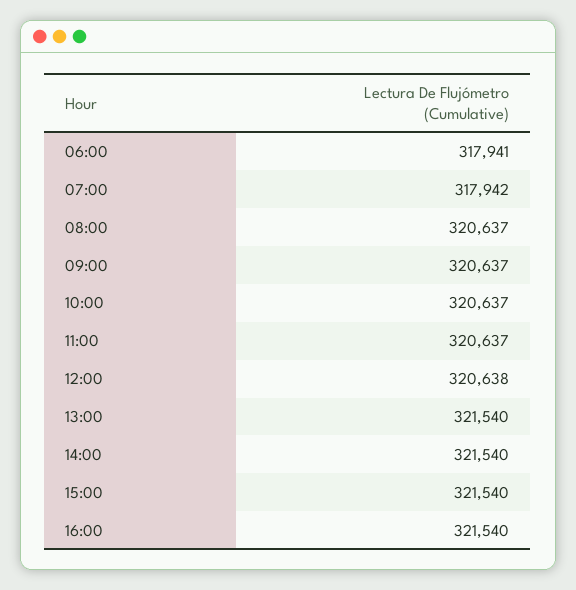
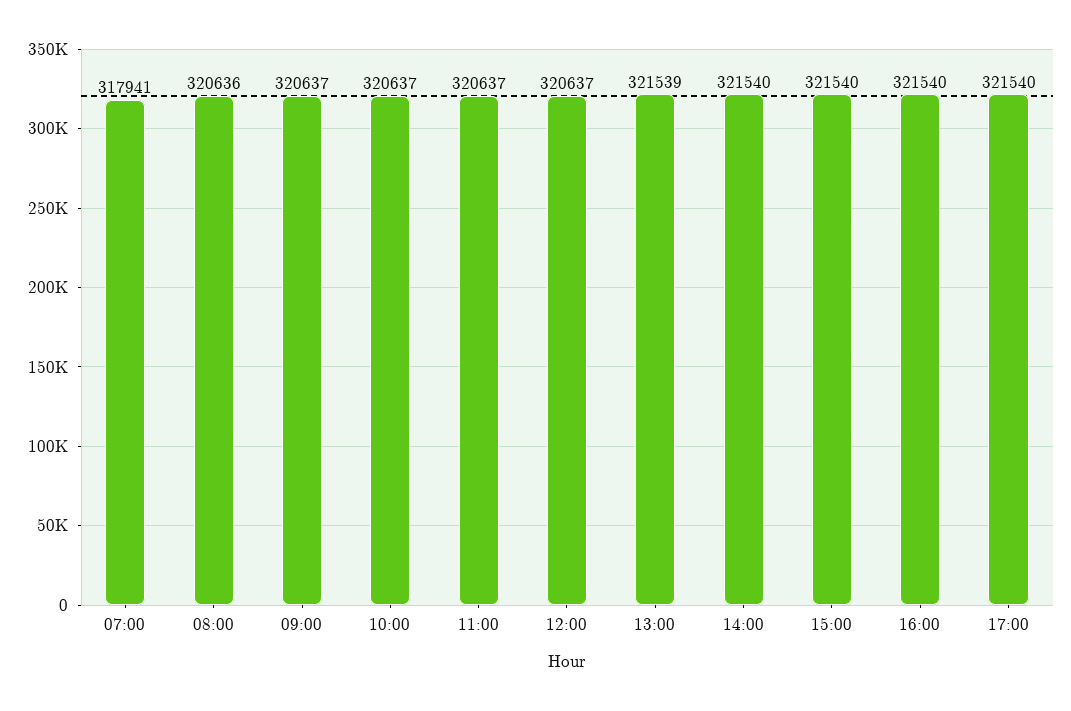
06:00: 317941 -> none
07:00: 317942 -> 317941
08:00: 320637 -> 320636
12:00: 320638 -> 320637
13:00: 321540 -> 321539
17:00: none -> 321540

